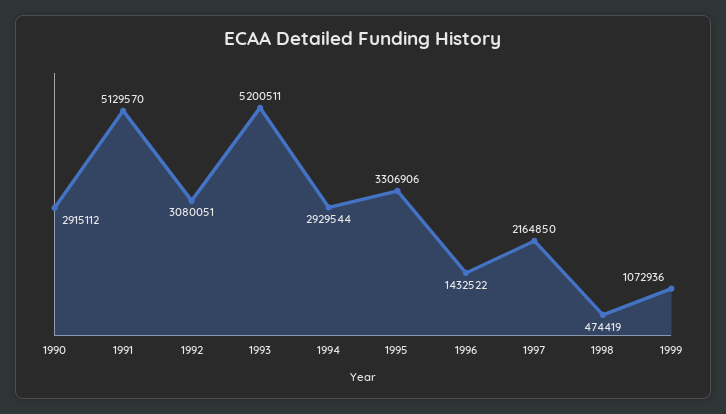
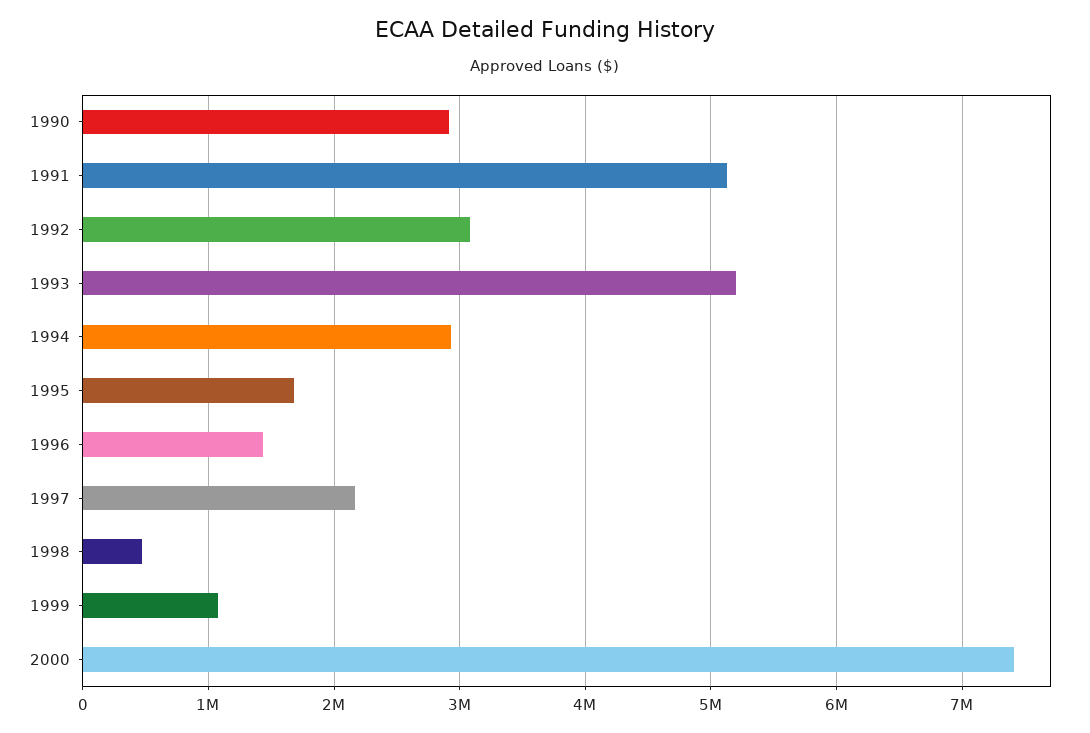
1995: 3306906 -> 1700000
2000: none -> 7400000

